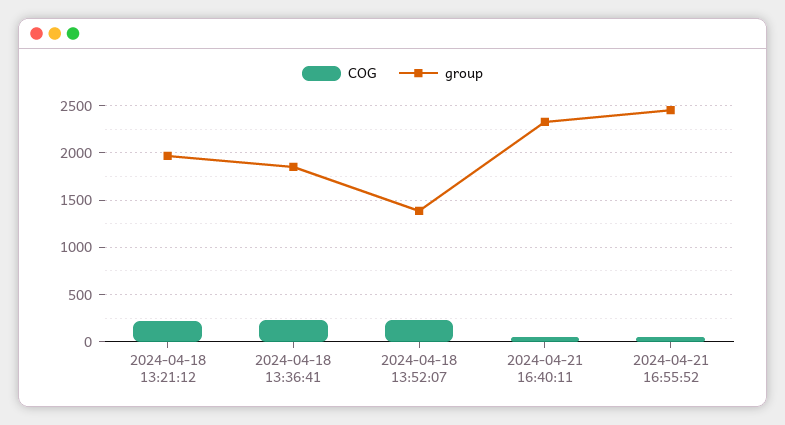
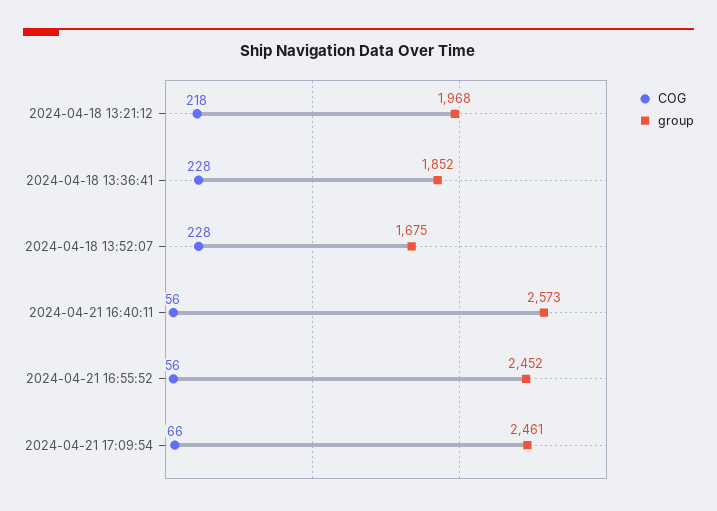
group, 2024-04-18 13:52:07: 1400 -> 1675
group, 2024-04-21 16:40:11: 2300 -> 2573
COG, 2024-04-21 17:09:54: none -> 66
group, 2024-04-21 17:09:54: none -> 2461

